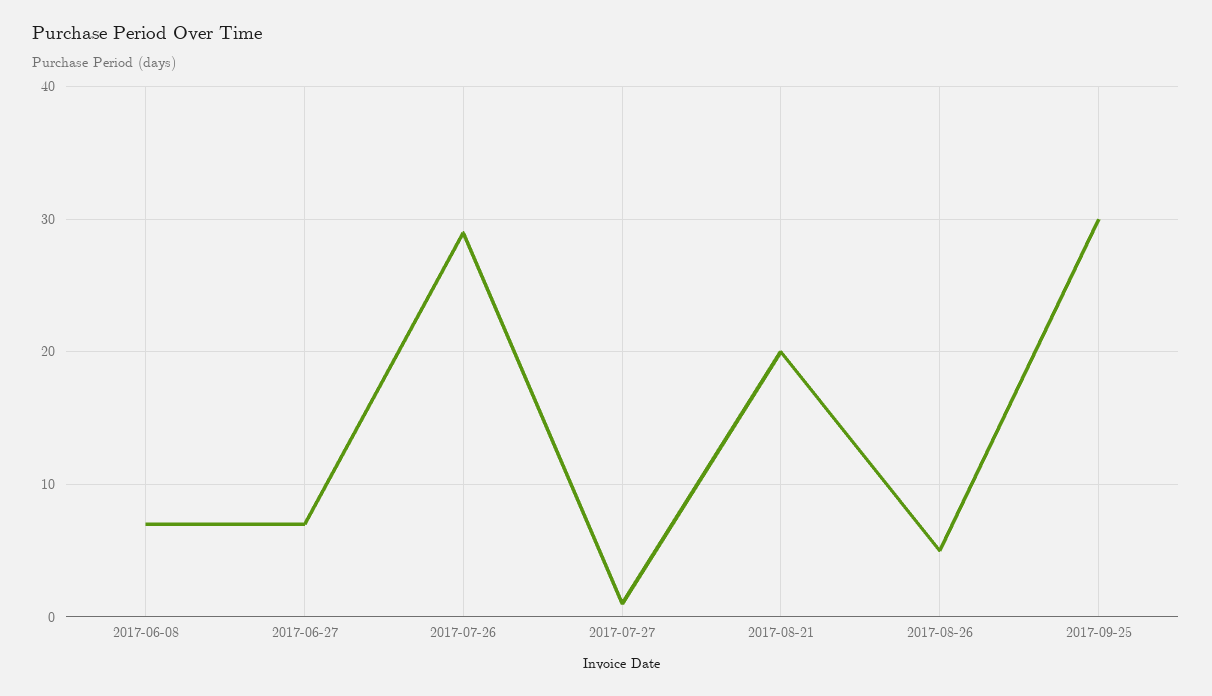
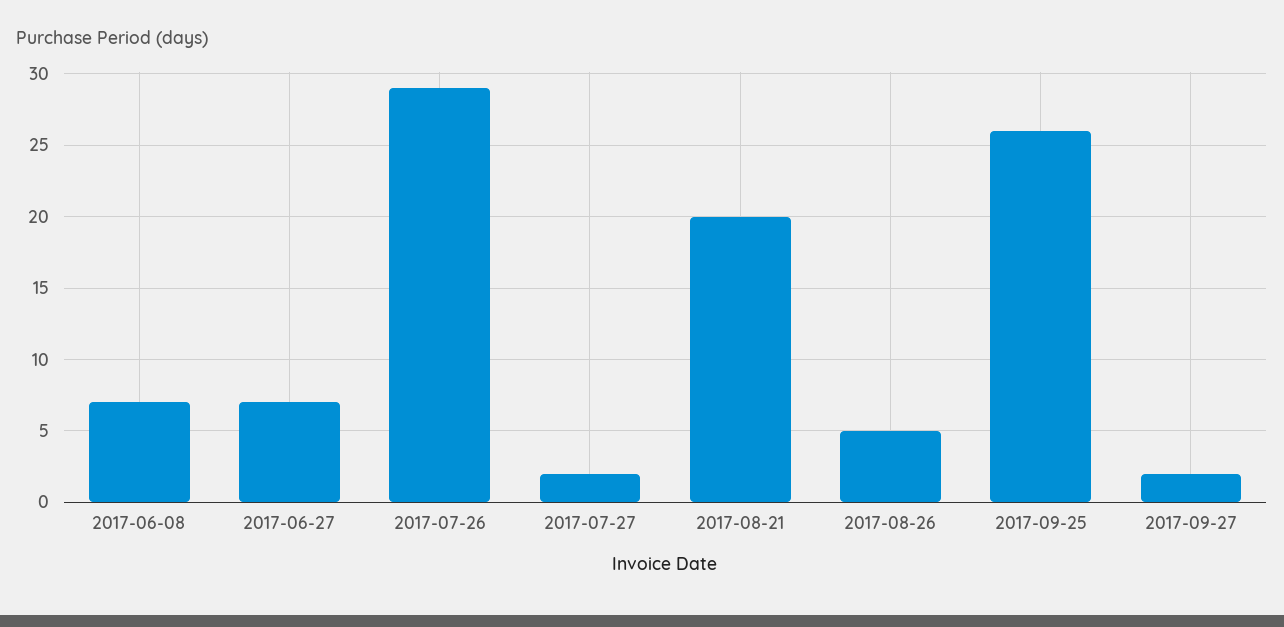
2017-07-27: 1 -> 2
2017-09-25: 30 -> 26
2017-09-27: none -> 2

